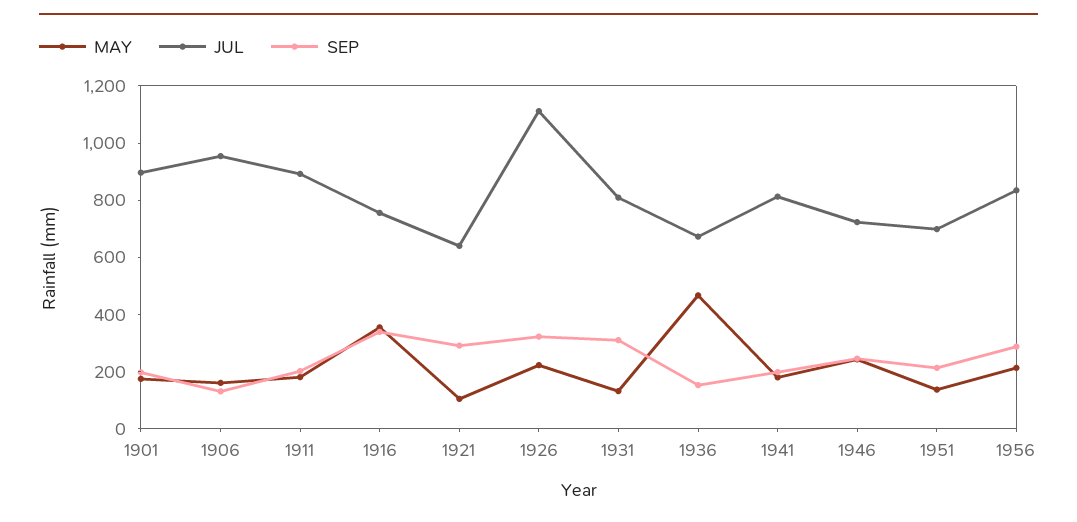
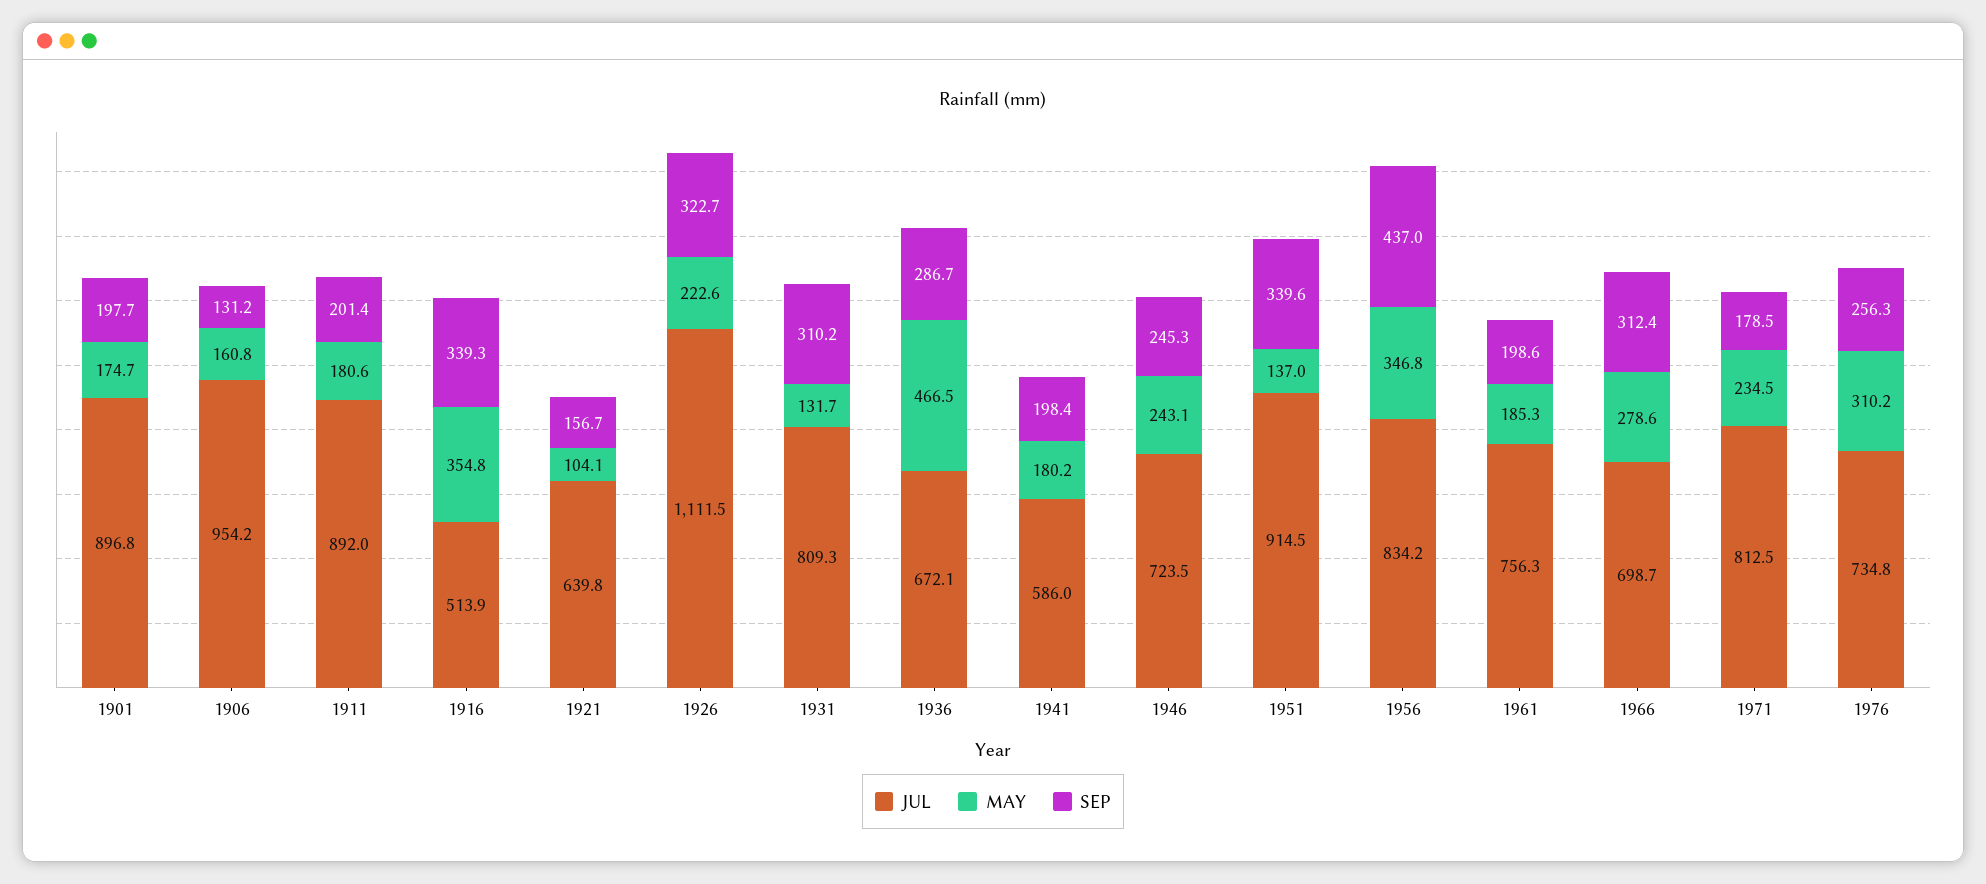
JUL, 1916: 750 -> 513.9
SEP, 1921: 300 -> 156.7
SEP, 1936: 150 -> 286.7
JUL, 1941: 800 -> 586
JUL, 1951: 700 -> 914.5
SEP, 1951: 200 -> 339.6
MAY, 1956: 200 -> 346.8
SEP, 1956: 300 -> 437
JUL, 1961: none -> 756.3
MAY, 1961: none -> 185.3
SEP, 1961: none -> 198.6
JUL, 1966: none -> 698.7
MAY, 1966: none -> 278.6
SEP, 1966: none -> 312.4
JUL, 1971: none -> 812.5
MAY, 1971: none -> 234.5
SEP, 1971: none -> 178.5
JUL, 1976: none -> 734.8
MAY, 1976: none -> 310.2
SEP, 1976: none -> 256.3

